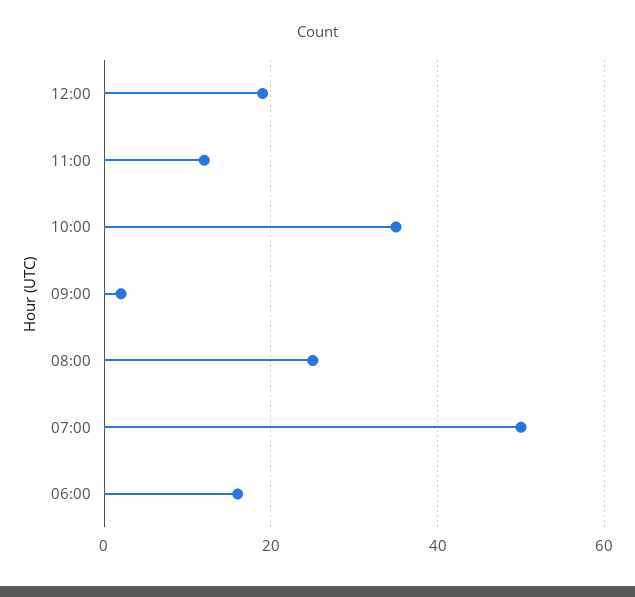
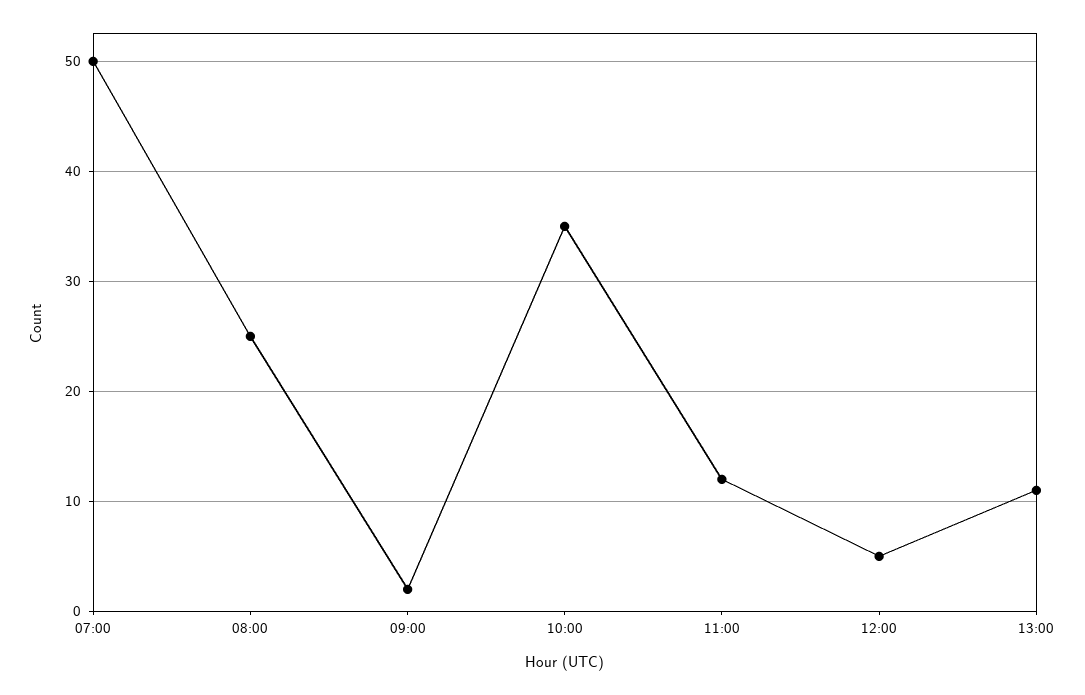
12:00: 20 -> 5
06:00: 15 -> none
13:00: none -> 11

